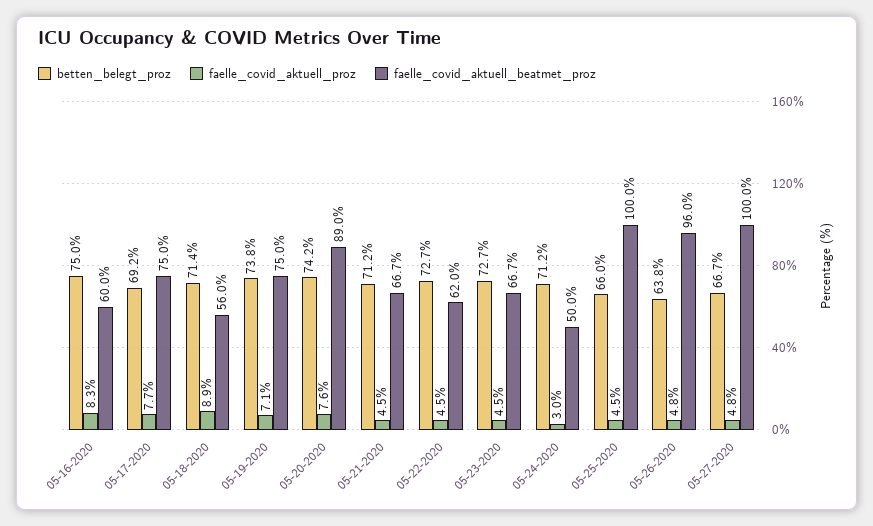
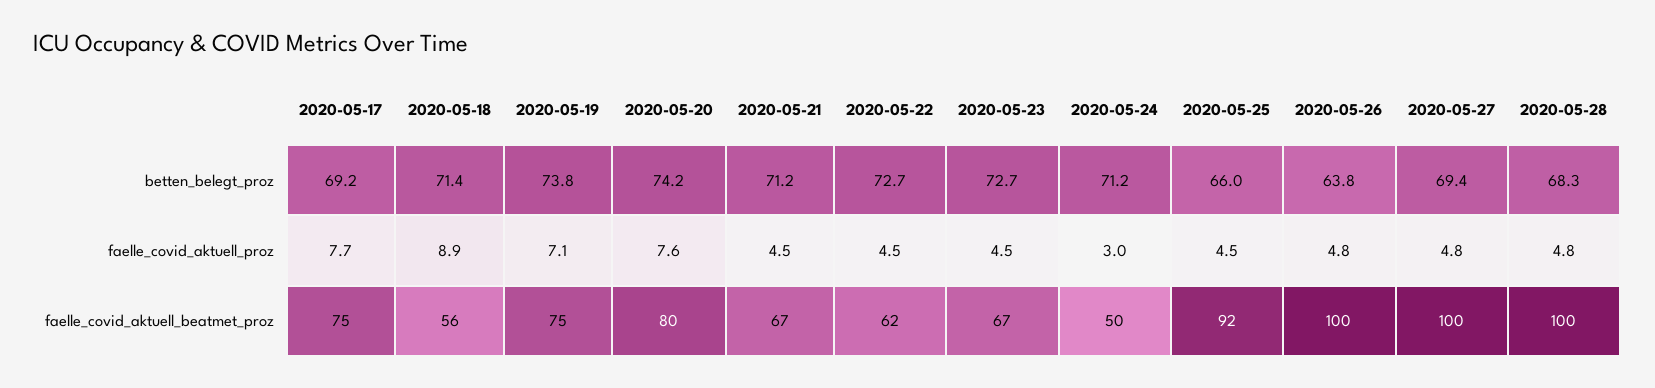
betten_belegt_proz, 05-16-2020: 75 -> none
faelle_covid_aktuell_proz, 05-16-2020: 8.3 -> none
faelle_covid_aktuell_beatmet_proz, 05-16-2020: 60 -> none
faelle_covid_aktuell_beatmet_proz, 05-20-2020: 89 -> 80
faelle_covid_aktuell_beatmet_proz, 05-25-2020: 100 -> 92
faelle_covid_aktuell_beatmet_proz, 05-26-2020: 96 -> 100
betten_belegt_proz, 05-27-2020: 66.7 -> 69.4
betten_belegt_proz, 2020-05-28: none -> 68.3
faelle_covid_aktuell_proz, 2020-05-28: none -> 4.8
faelle_covid_aktuell_beatmet_proz, 2020-05-28: none -> 100

